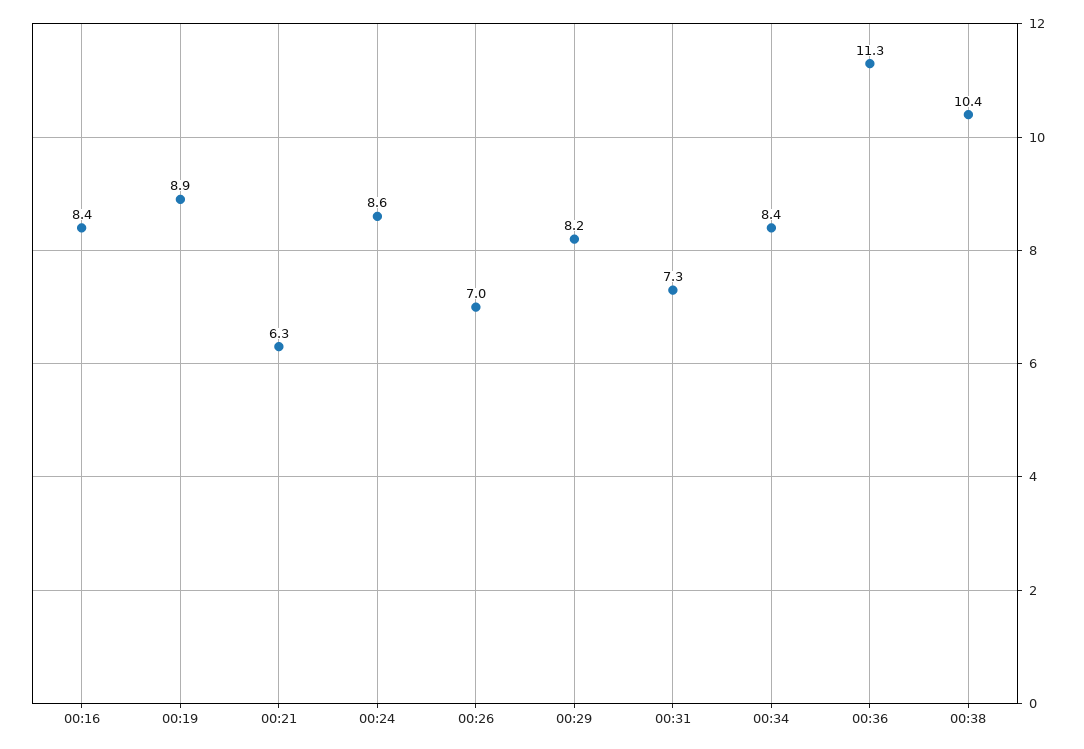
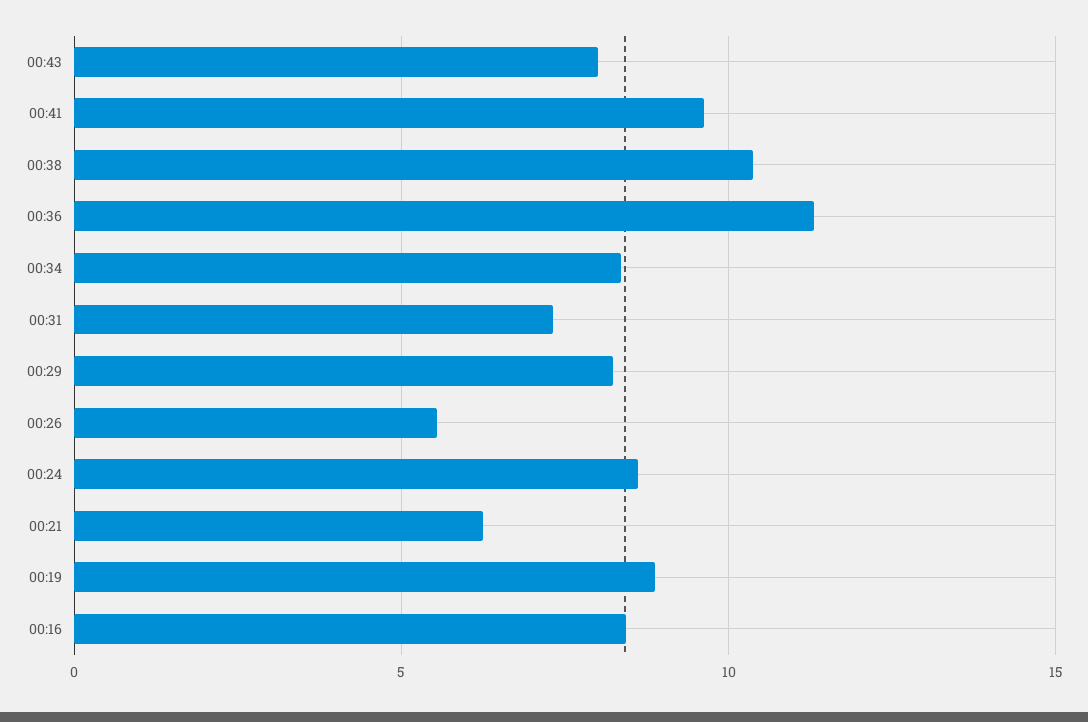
00:26: 7 -> 5.5
00:43: none -> 8
00:41: none -> 9.5

